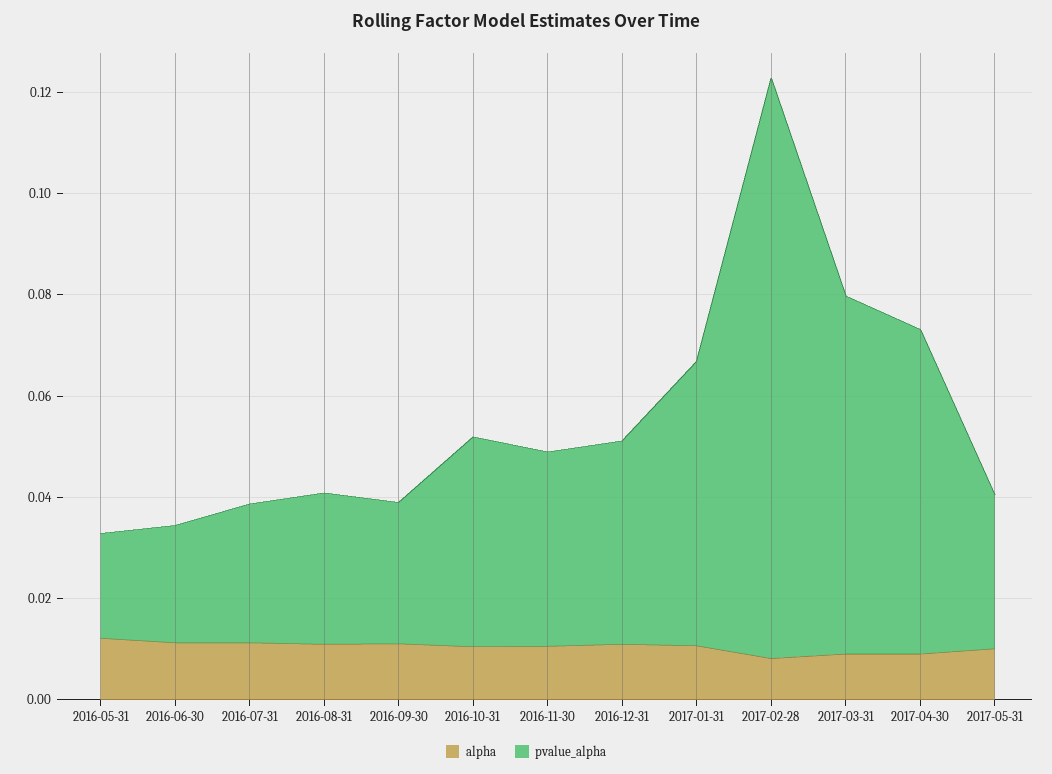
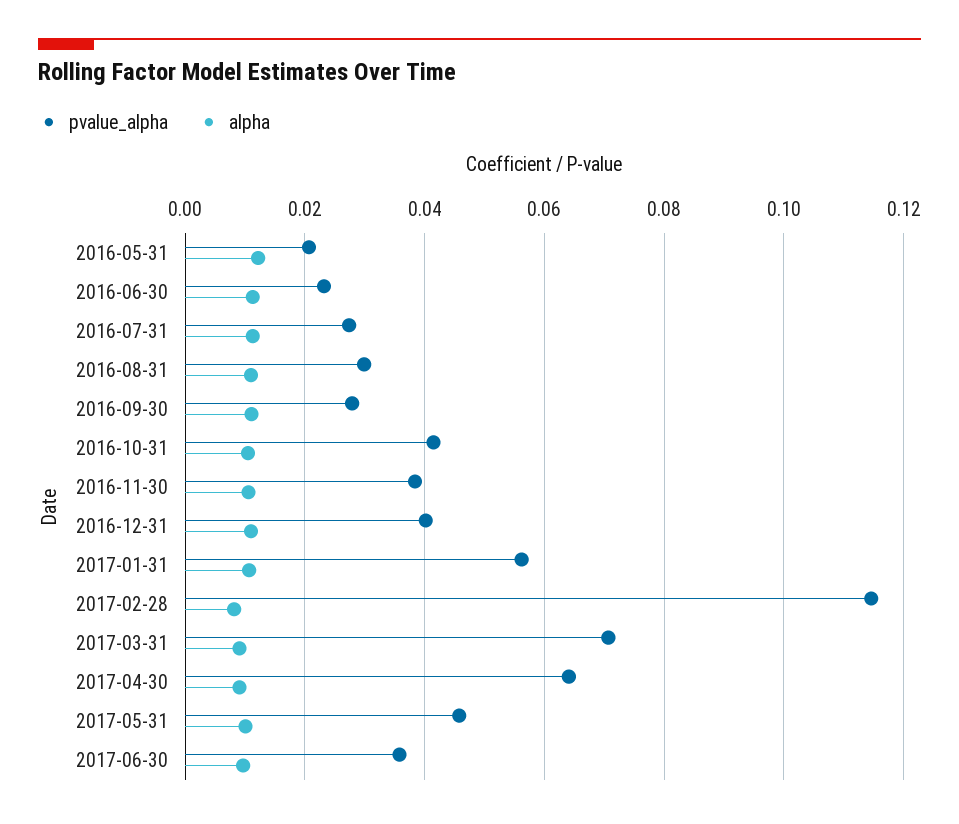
pvalue_alpha, 2017-05-31: 0.03 -> 0.046
pvalue_alpha, 2017-06-30: none -> 0.036
alpha, 2017-06-30: none -> 0.01

